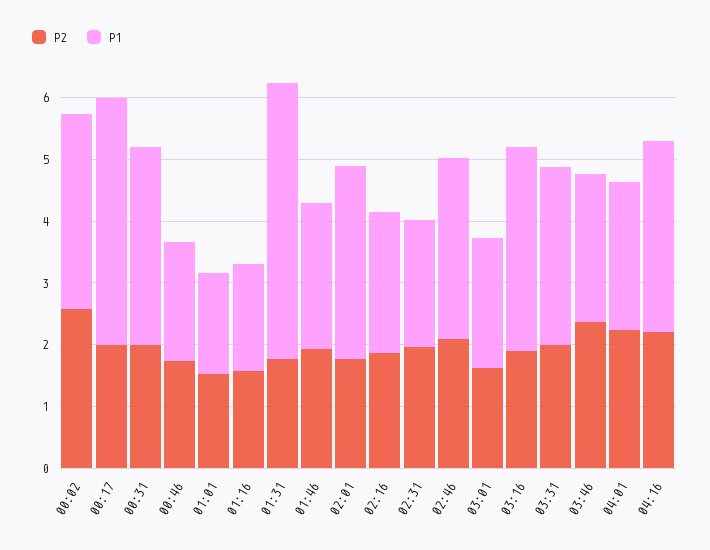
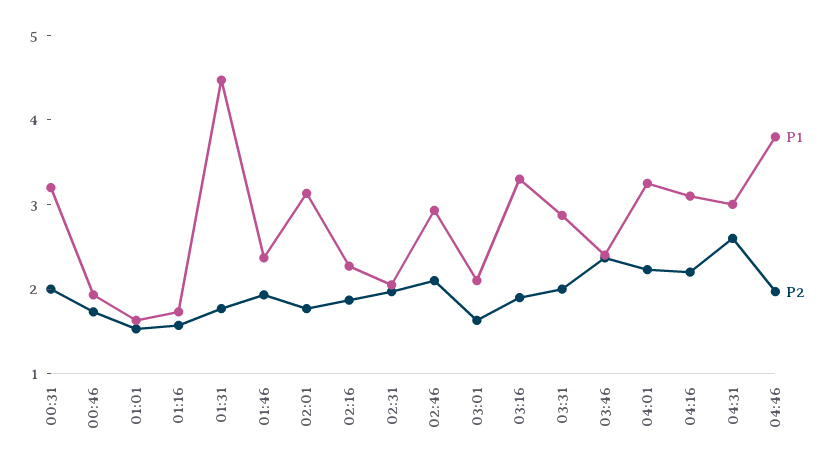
P2, 00:02: 2.6 -> none
P1, 00:02: 3.2 -> none
P2, 00:17: 2 -> none
P1, 00:17: 4 -> none
P1, 04:01: 2.4 -> 3.2
P1, 04:31: none -> 3
P2, 04:31: none -> 2.6
P1, 04:46: none -> 3.8
P2, 04:46: none -> 2

